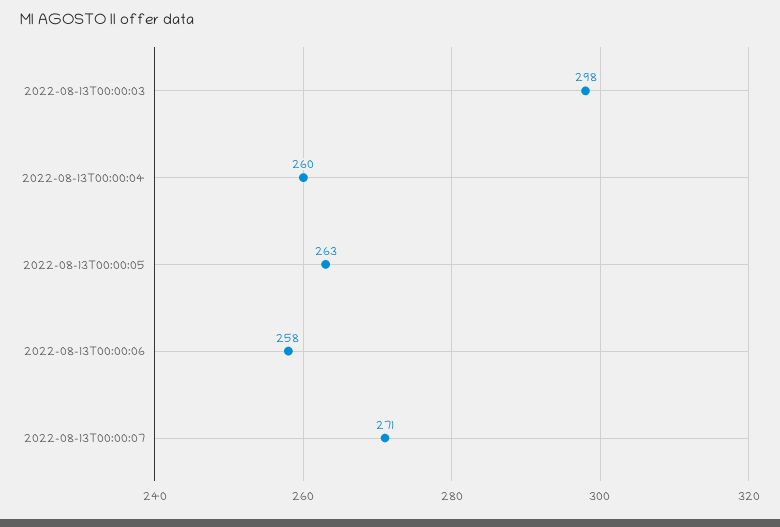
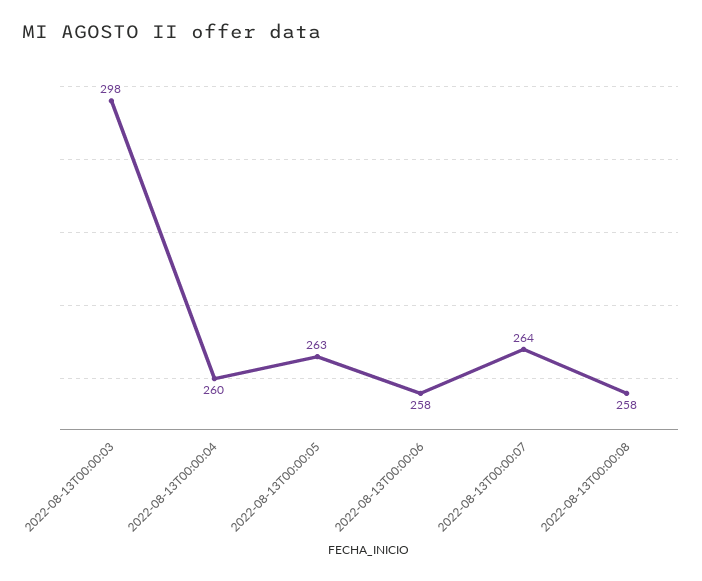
2022-08-13T00:00:07: 271 -> 264
2022-08-13T00:00:08: none -> 258

